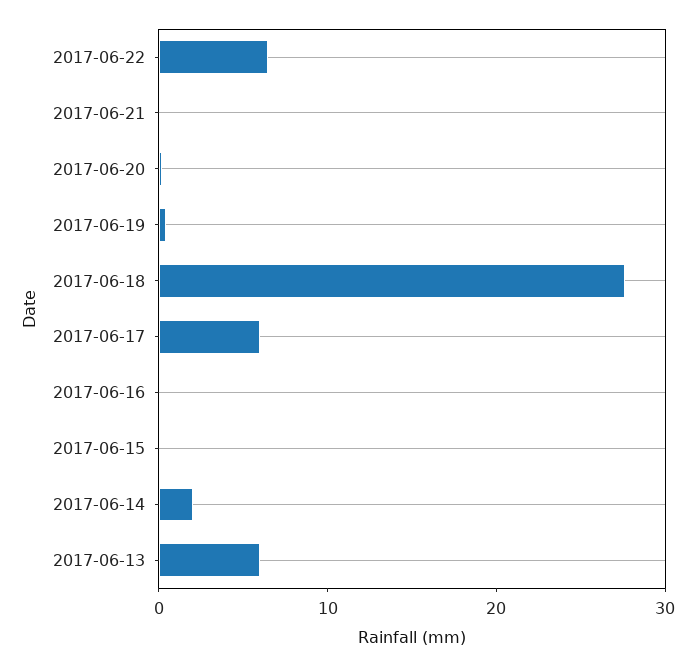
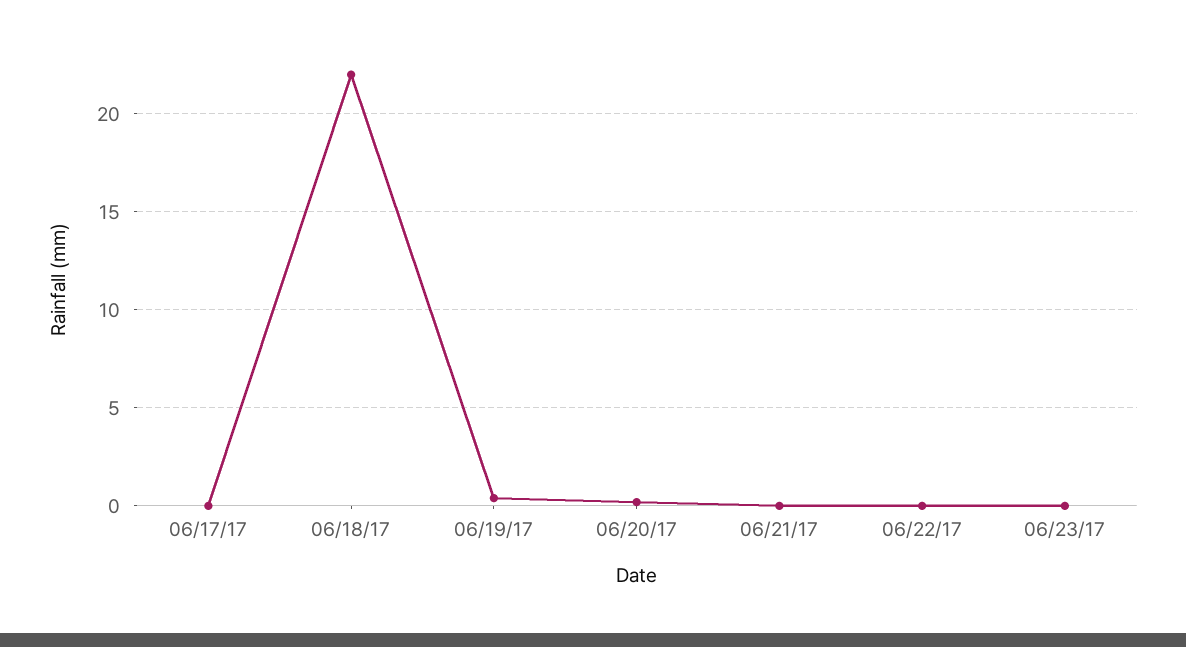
2017-06-22: 6 -> 0
2017-06-18: 28 -> 22
2017-06-17: 6 -> 0
2017-06-16: 0 -> none
2017-06-15: 0 -> none
2017-06-14: 2 -> none
2017-06-13: 6 -> none
06/23/17: none -> 0

